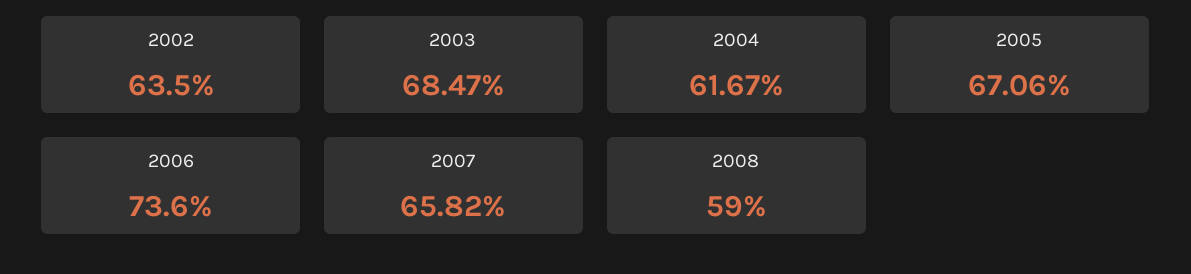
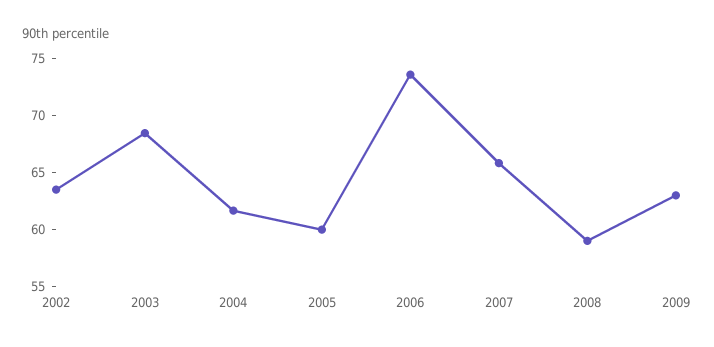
2005: 67.06 -> 60
2009: none -> 63

